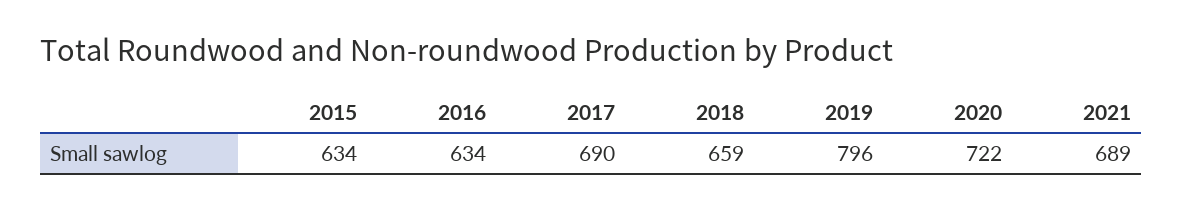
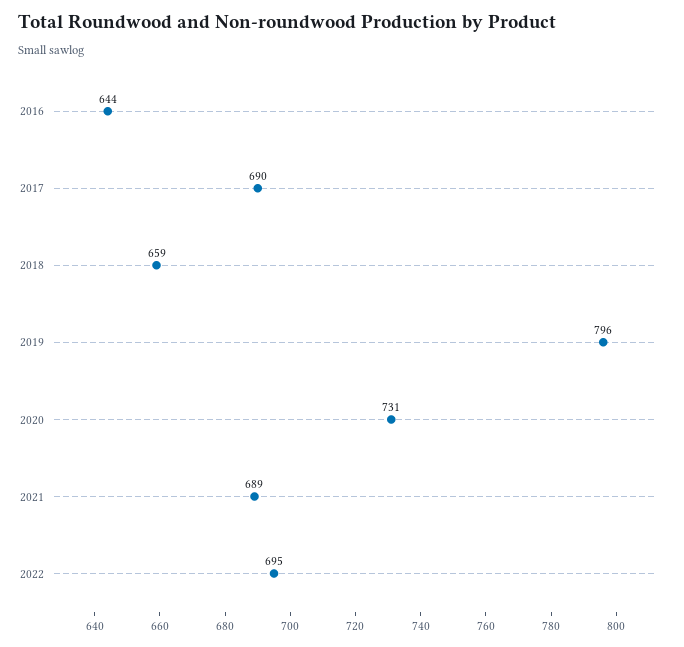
2015: 634 -> none
2016: 634 -> 644
2020: 722 -> 731
2022: none -> 695

